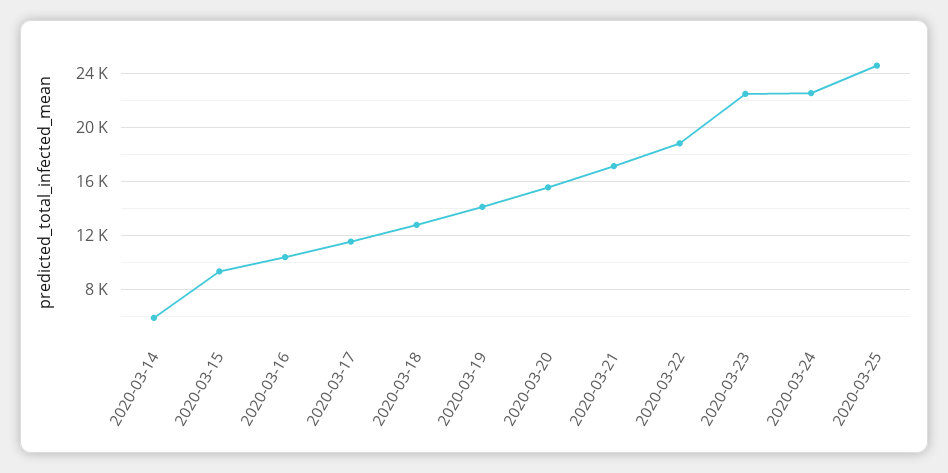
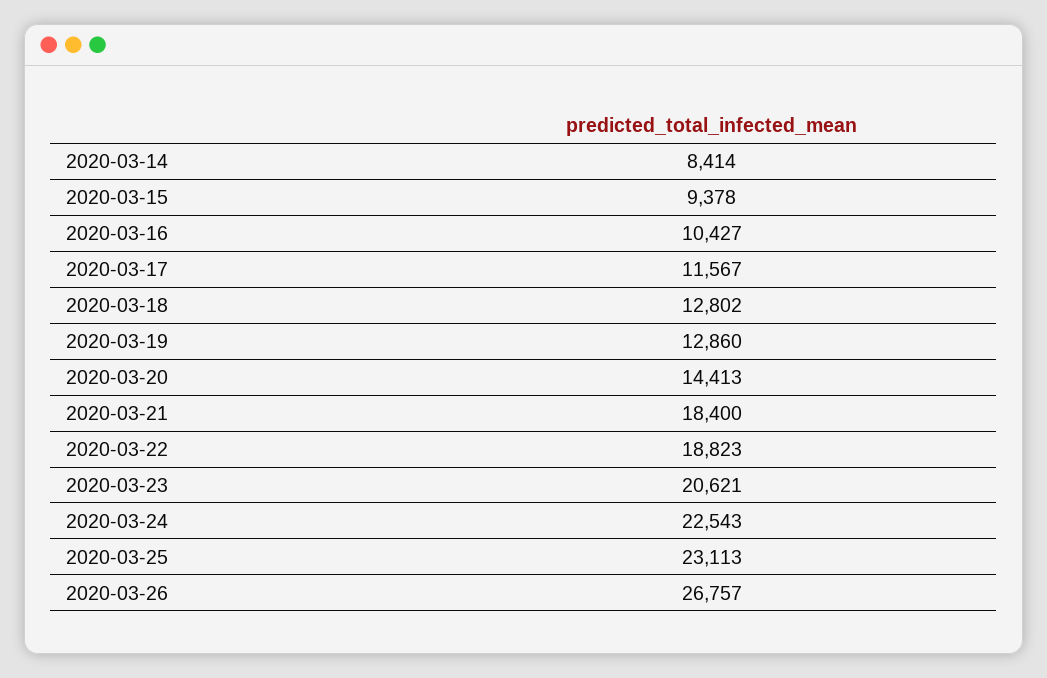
2020-03-14: 6000 -> 8414
2020-03-19: 14000 -> 12860
2020-03-20: 15500 -> 14413
2020-03-21: 17000 -> 18400
2020-03-23: 22500 -> 20621
2020-03-25: 24500 -> 23113
2020-03-26: none -> 26757

